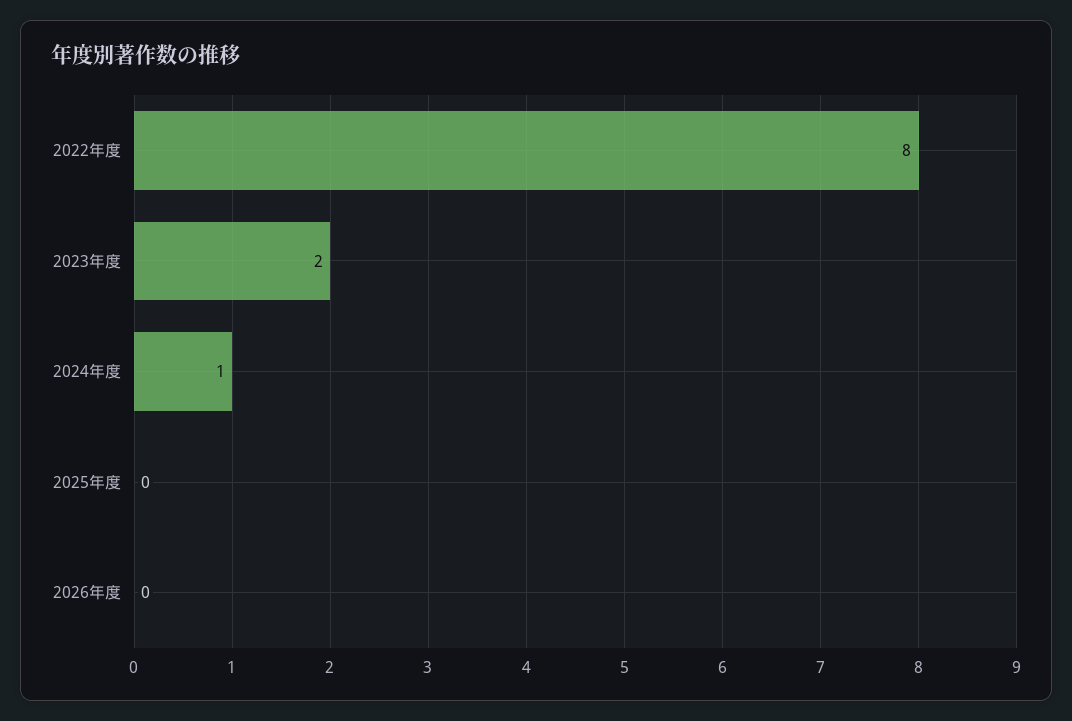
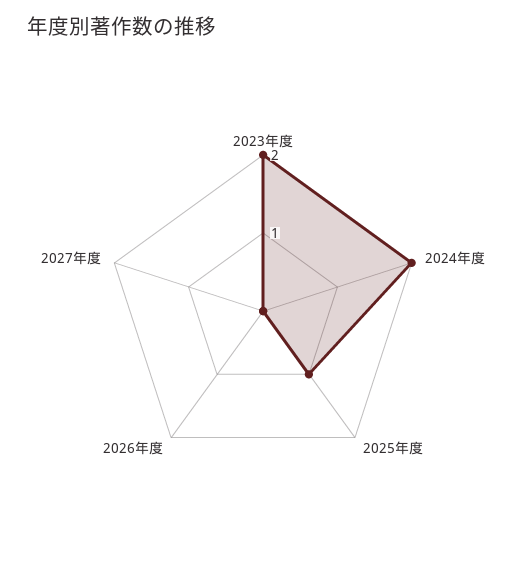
2022年度: 8 -> none
2024年度: 1 -> 2
2025年度: 0 -> 1
2027年度: none -> 0

